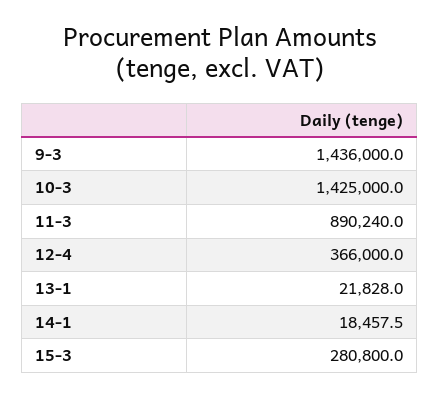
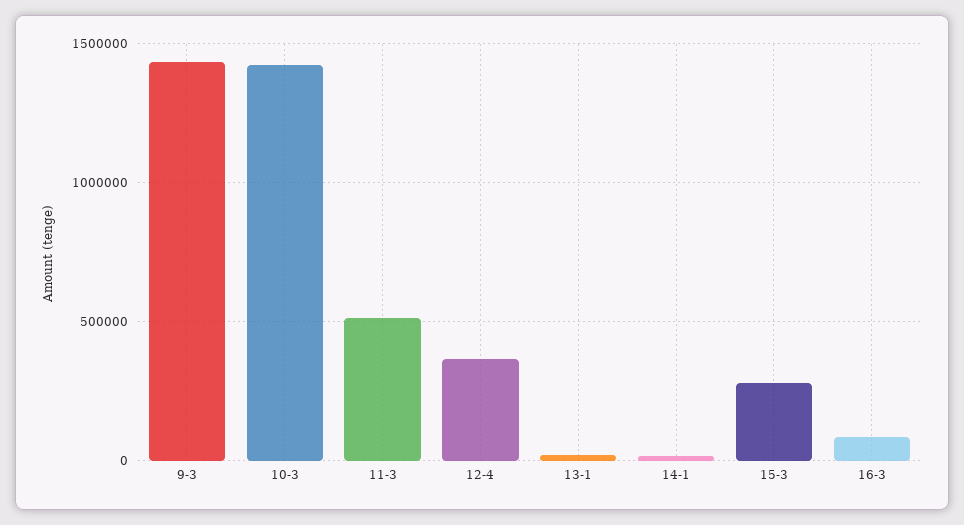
11-3: 890240 -> 500000
16-3: none -> 100000

